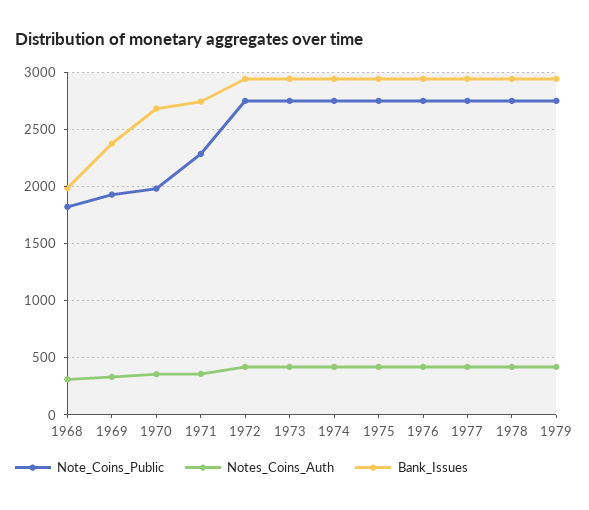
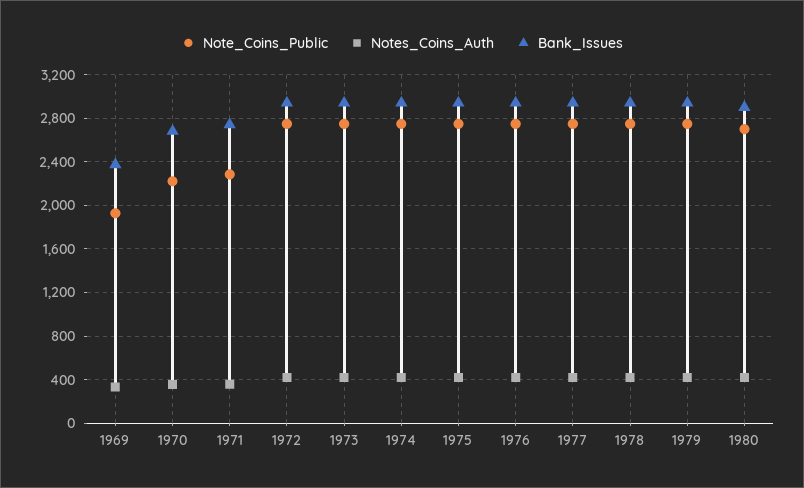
Note_Coins_Public, 1968: 1800 -> none
Notes_Coins_Auth, 1968: 300 -> none
Bank_Issues, 1968: 2000 -> none
Note_Coins_Public, 1970: 2000 -> 2200
Note_Coins_Public, 1980: none -> 2700
Notes_Coins_Auth, 1980: none -> 400
Bank_Issues, 1980: none -> 2900

